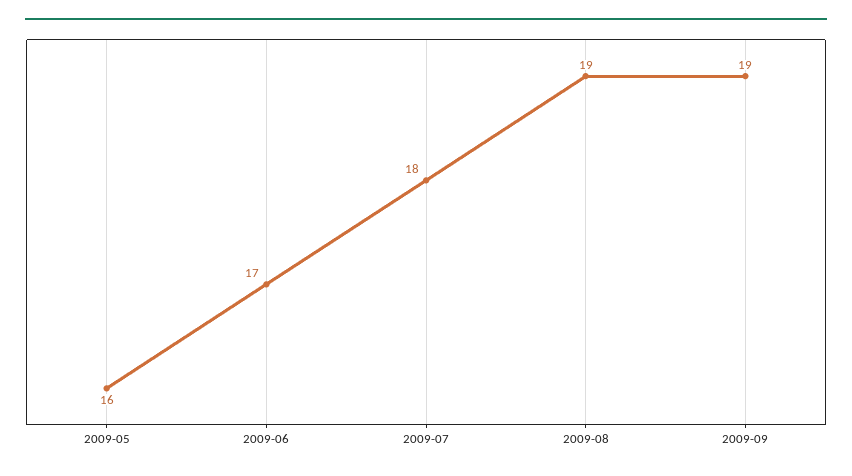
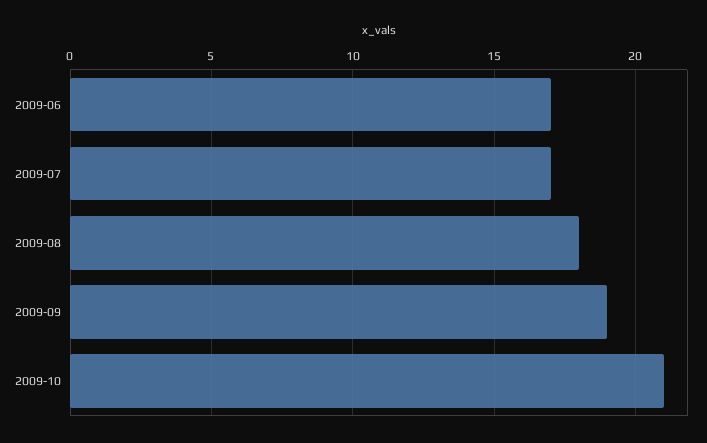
2009-05: 16 -> none
2009-07: 18 -> 17
2009-08: 19 -> 18
2009-10: none -> 21

